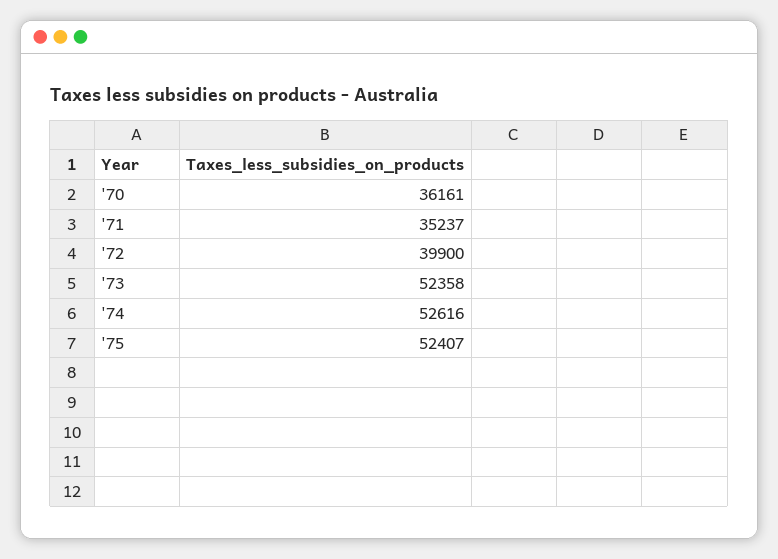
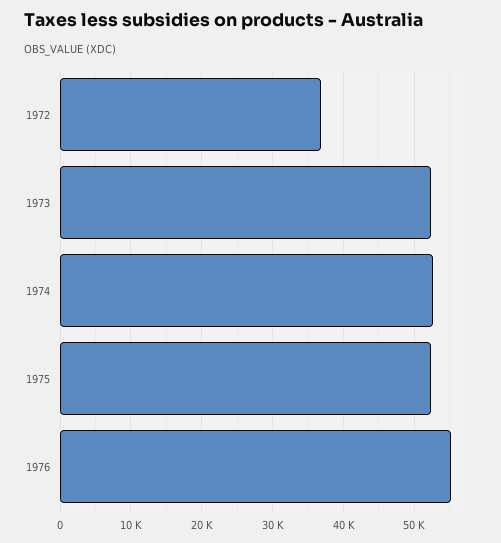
'70: 36161 -> none
'71: 35237 -> none
'72: 39900 -> 37000
1976: none -> 55000

